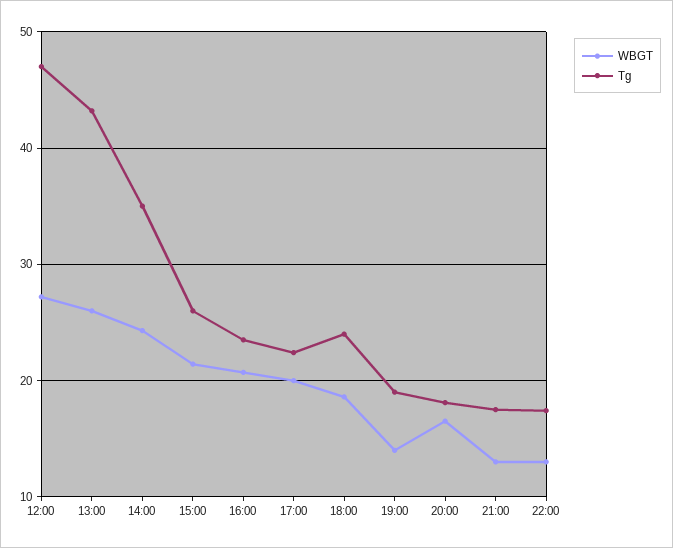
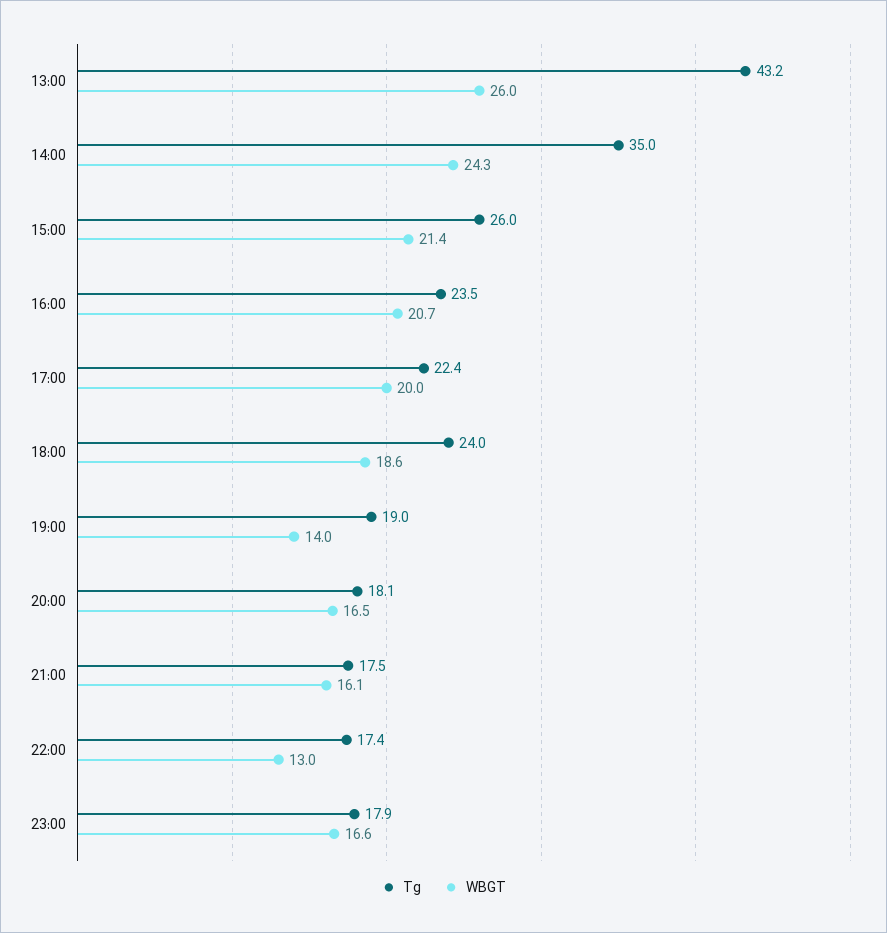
WBGT, 12:00: 27 -> none
Tg, 12:00: 47 -> none
WBGT, 21:00: 13 -> 16.1
Tg, 23:00: none -> 17.9
WBGT, 23:00: none -> 16.6

